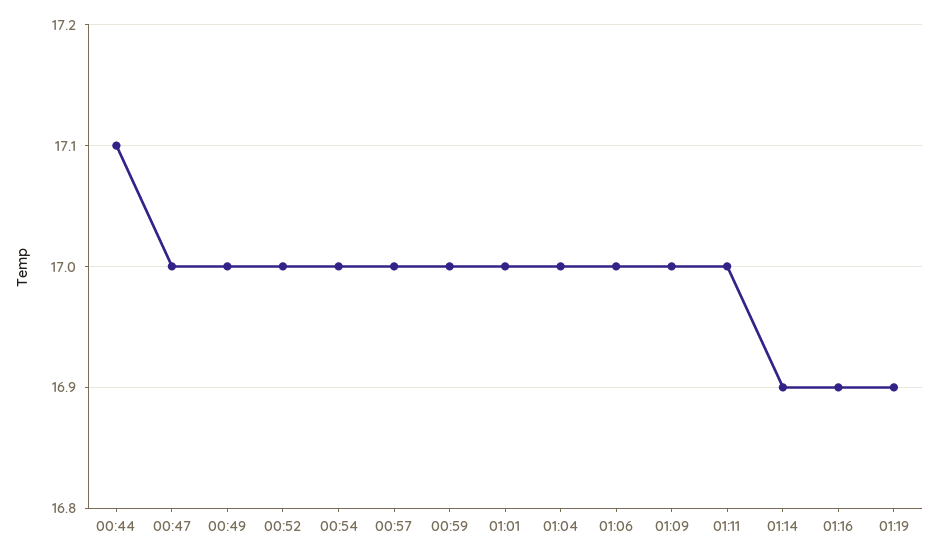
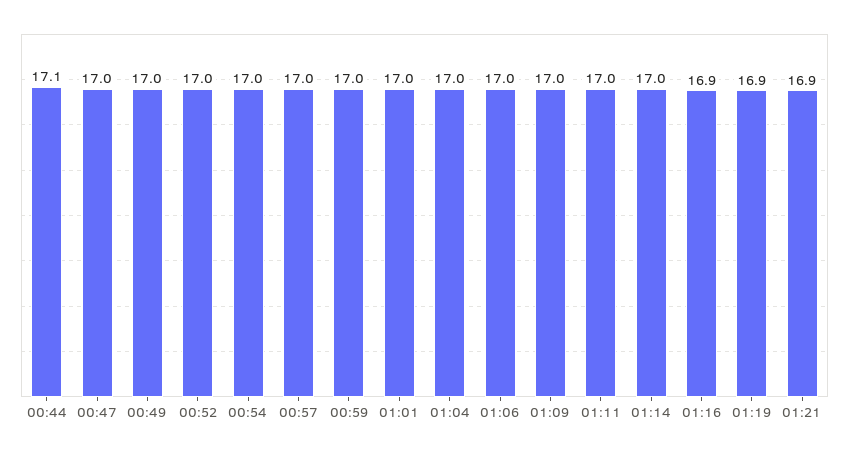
01:14: 16.9 -> 17
01:21: none -> 16.9

